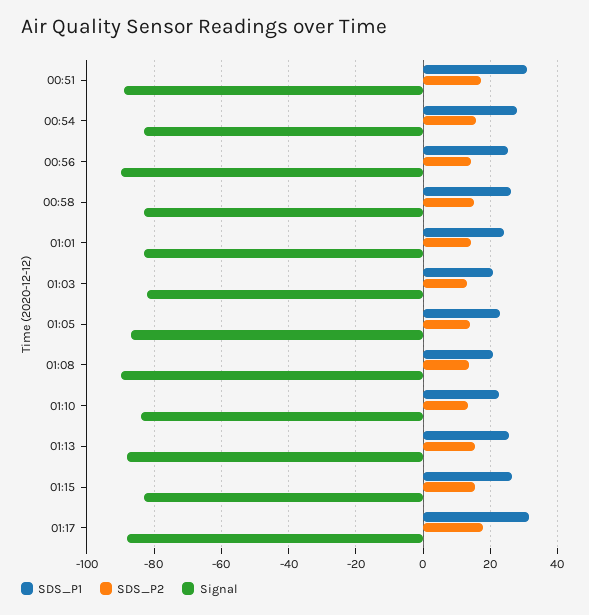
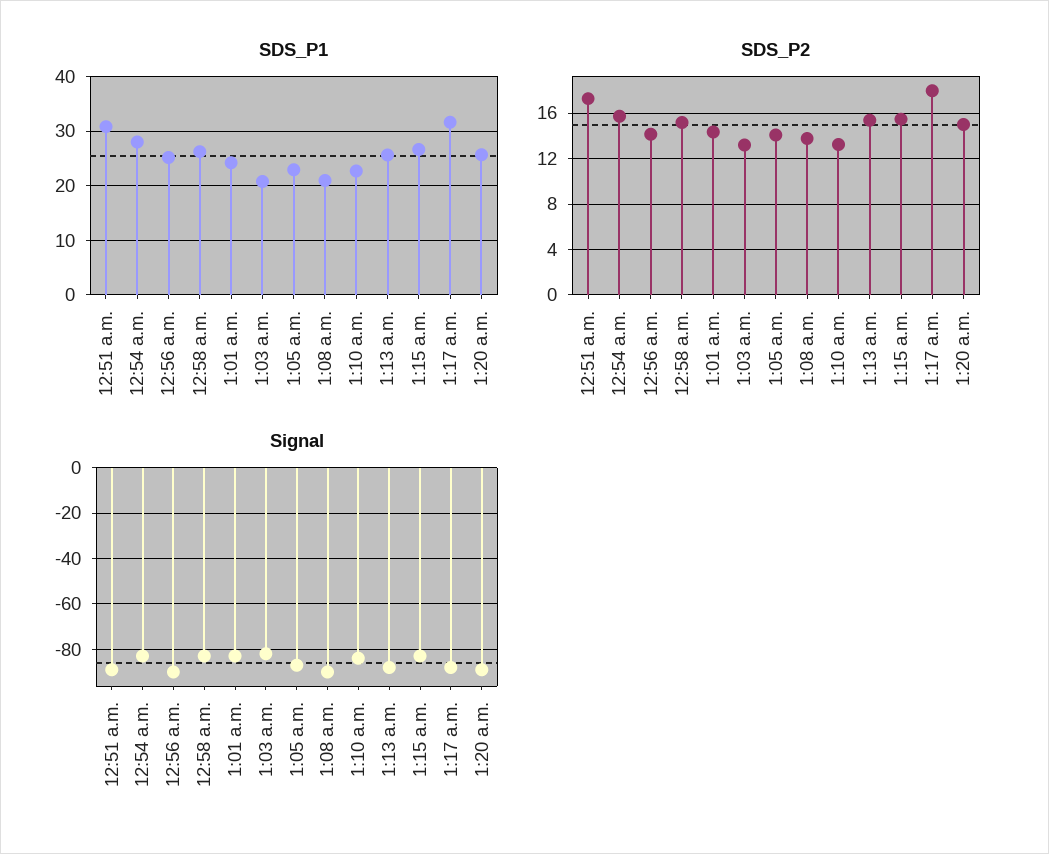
SDS_P1, 1:20 a.m.: none -> 26
SDS_P2, 1:20 a.m.: none -> 15
Signal, 1:20 a.m.: none -> -90

